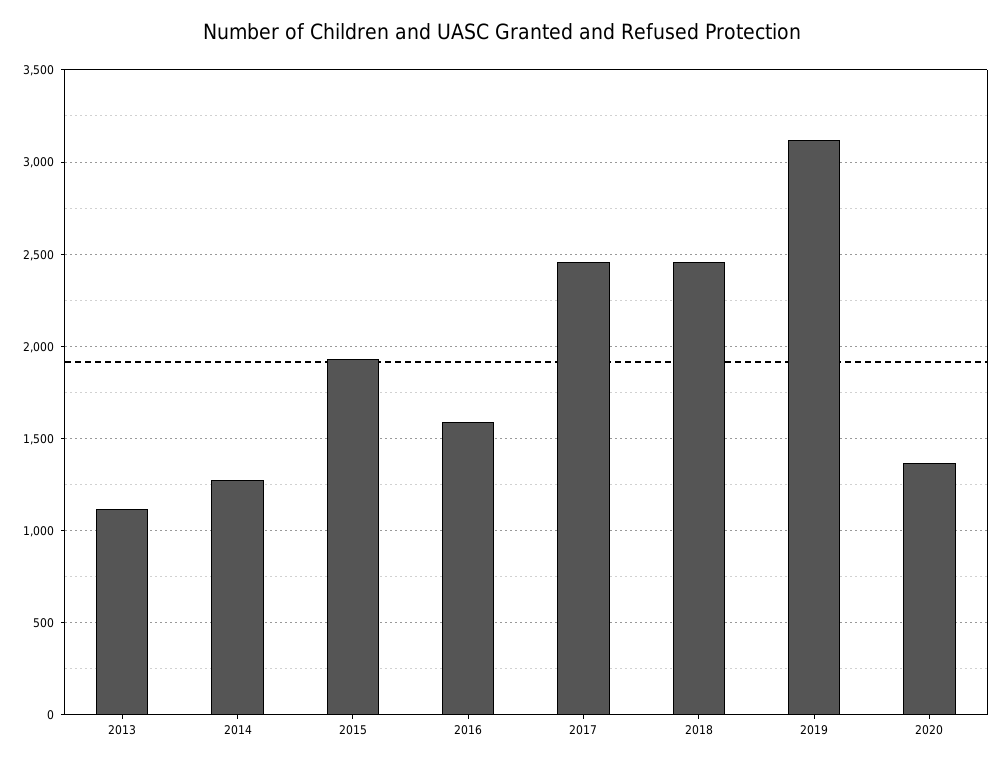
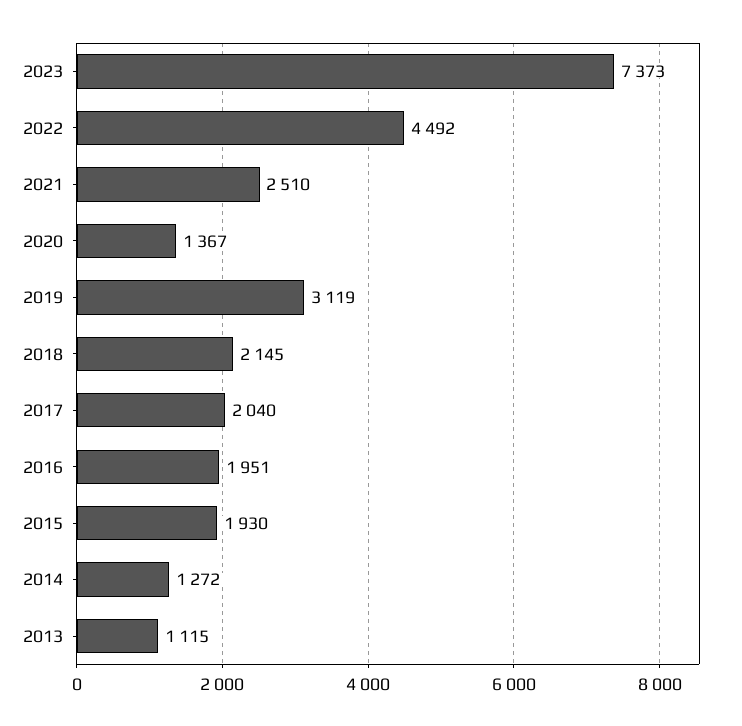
2016: 1600 -> 1951
2017: 2450 -> 2040
2018: 2450 -> 2145
2023: none -> 7373
2022: none -> 4492
2021: none -> 2510

